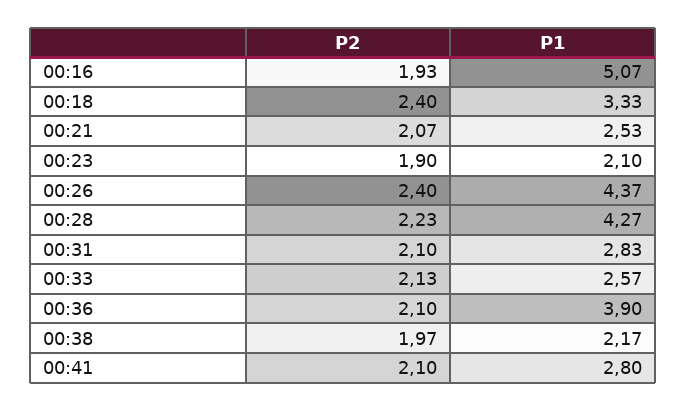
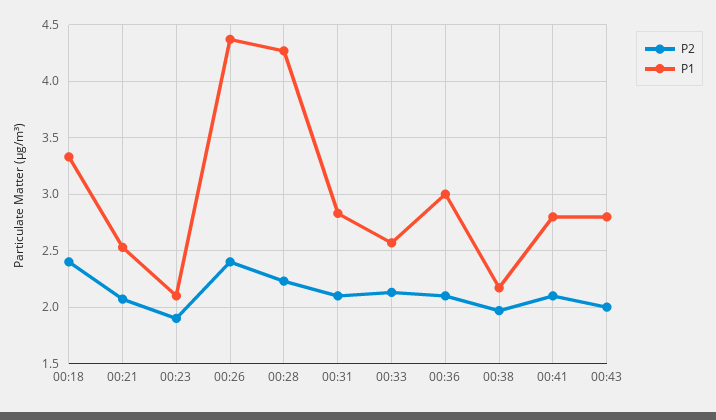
P2, 00:16: 1.93 -> none
P1, 00:16: 5.07 -> none
P1, 00:36: 3.9 -> 3
P2, 00:43: none -> 2
P1, 00:43: none -> 2.8

